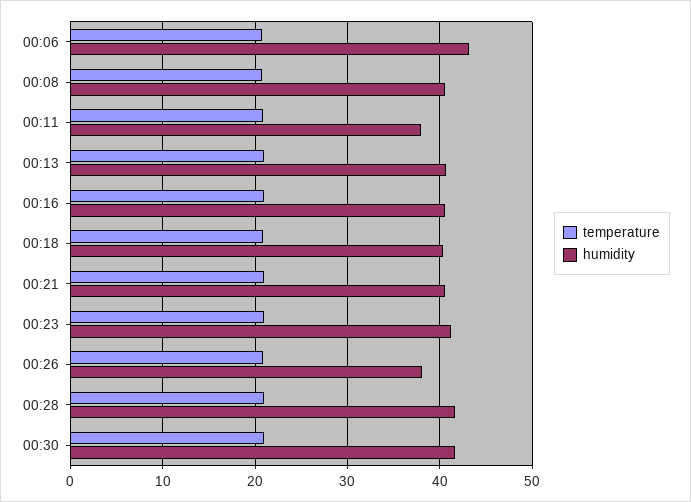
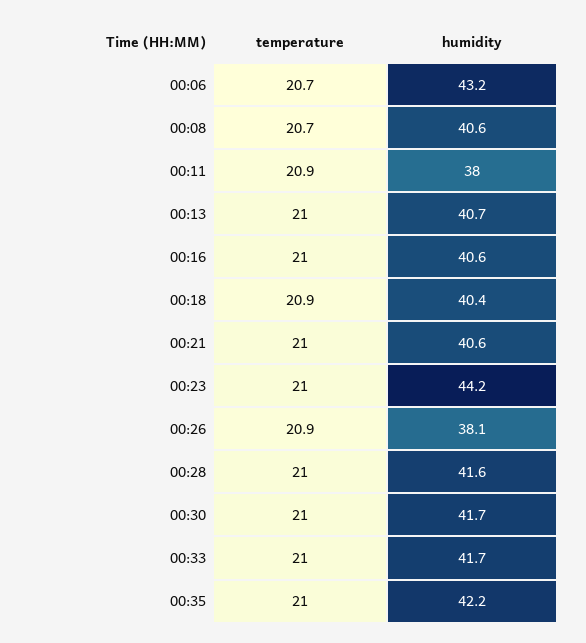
humidity, 00:23: 41 -> 44.2
temperature, 00:33: none -> 21
humidity, 00:33: none -> 41.7
temperature, 00:35: none -> 21
humidity, 00:35: none -> 42.2

